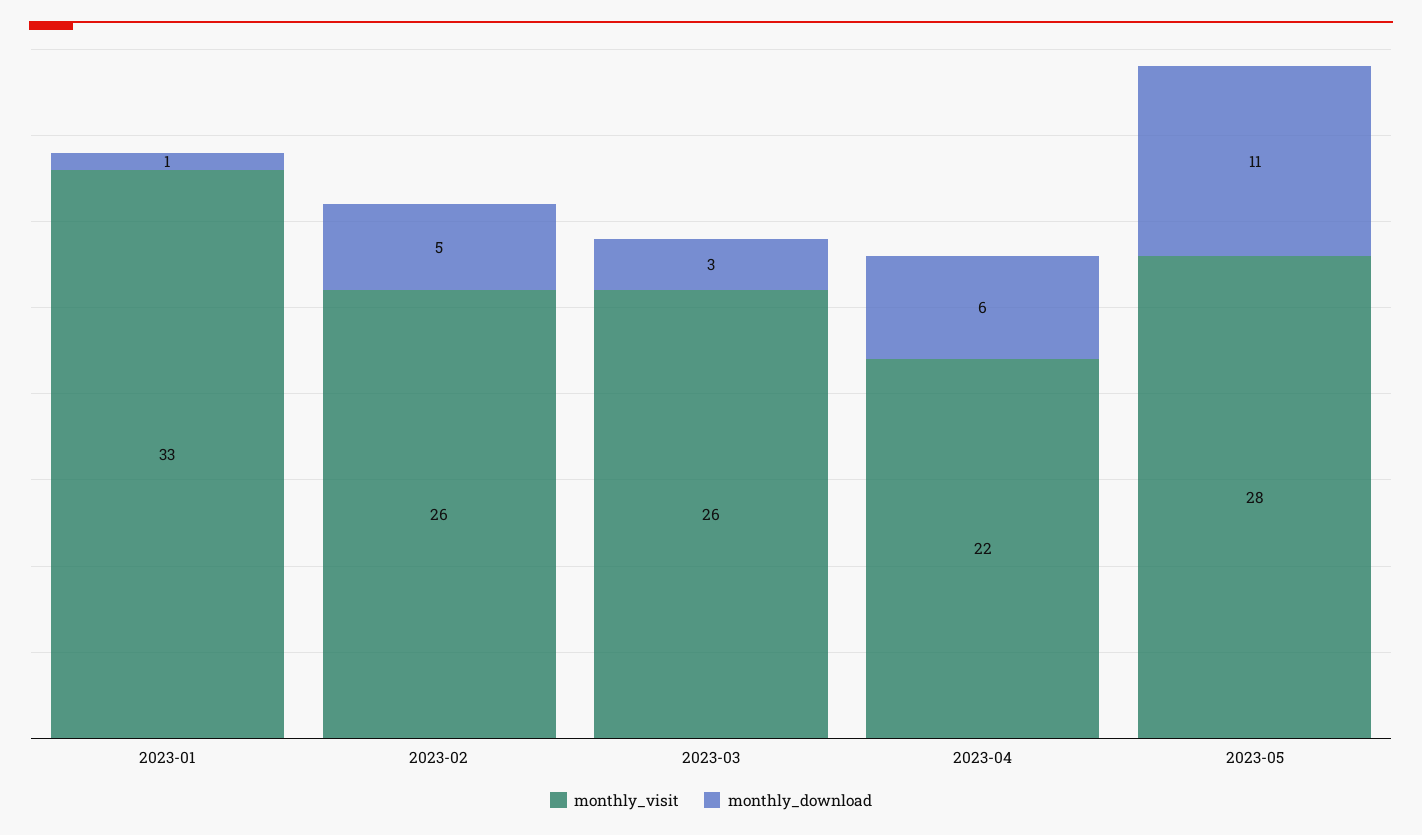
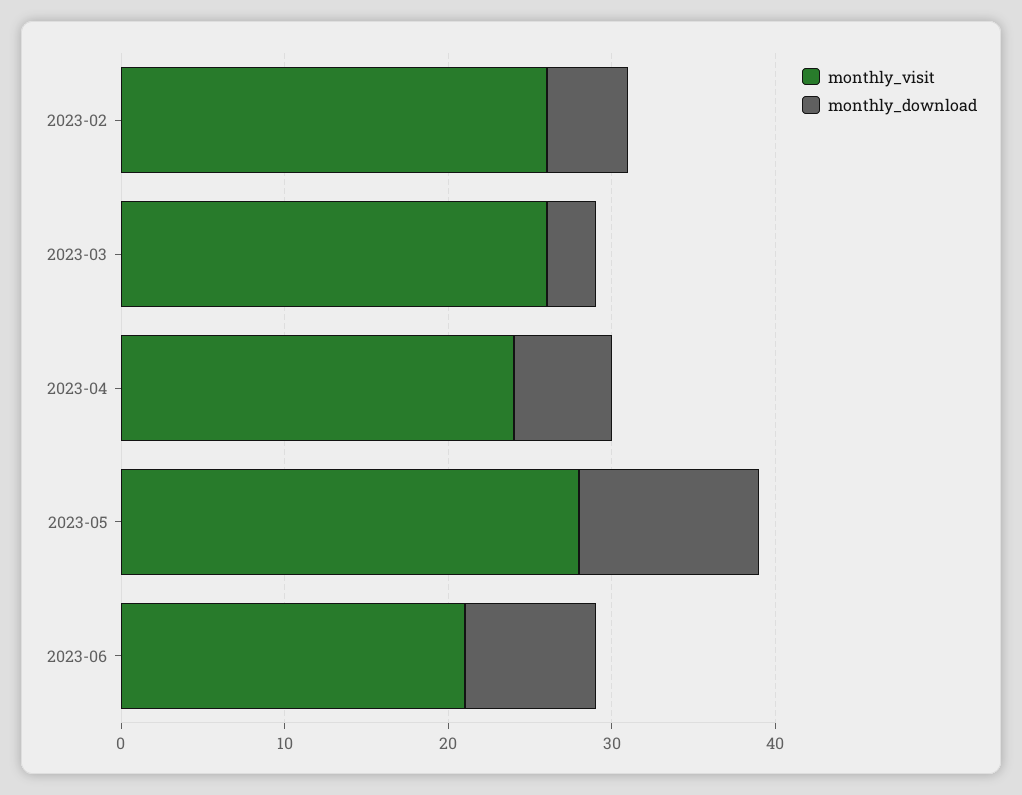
monthly_visit, 2023-01: 33 -> none
monthly_download, 2023-01: 1 -> none
monthly_visit, 2023-04: 22 -> 24
monthly_visit, 2023-06: none -> 21
monthly_download, 2023-06: none -> 8

